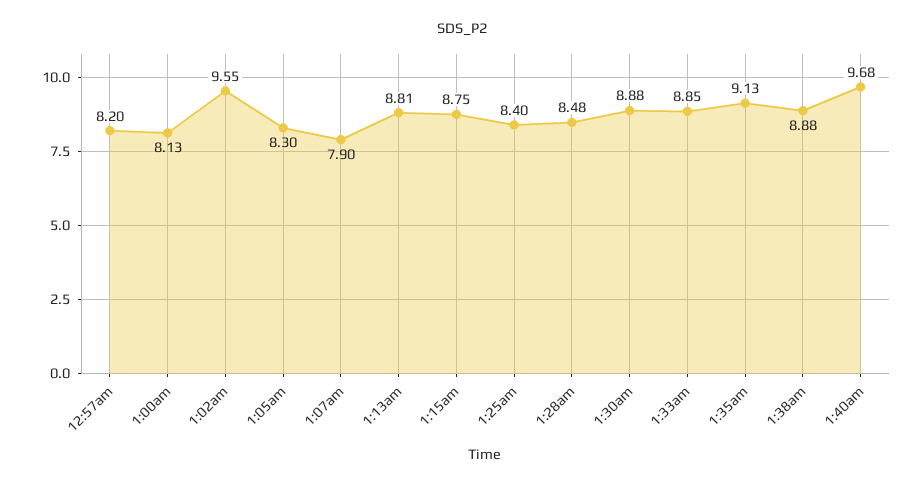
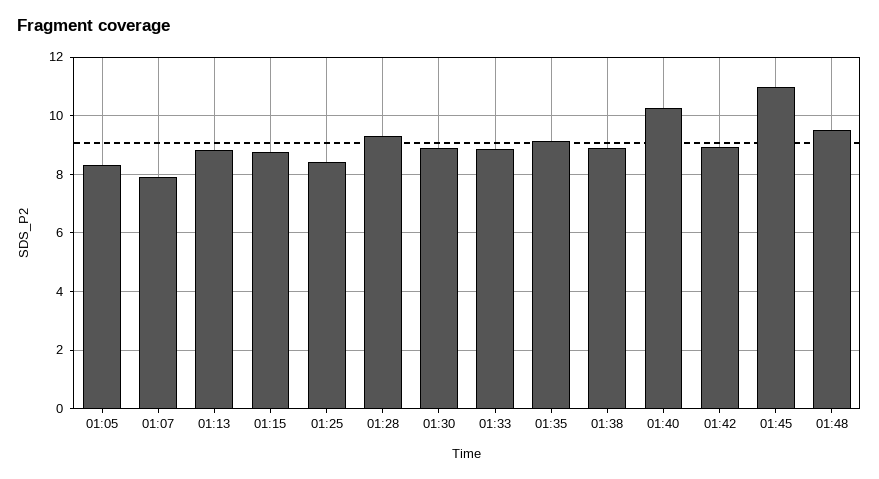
12:57am: 8.2 -> none
1:00am: 8.13 -> none
1:02am: 9.55 -> none
1:28am: 8.48 -> 9.25
1:40am: 9.68 -> 10.25
01:42: none -> 9
01:45: none -> 11
01:48: none -> 9.5

